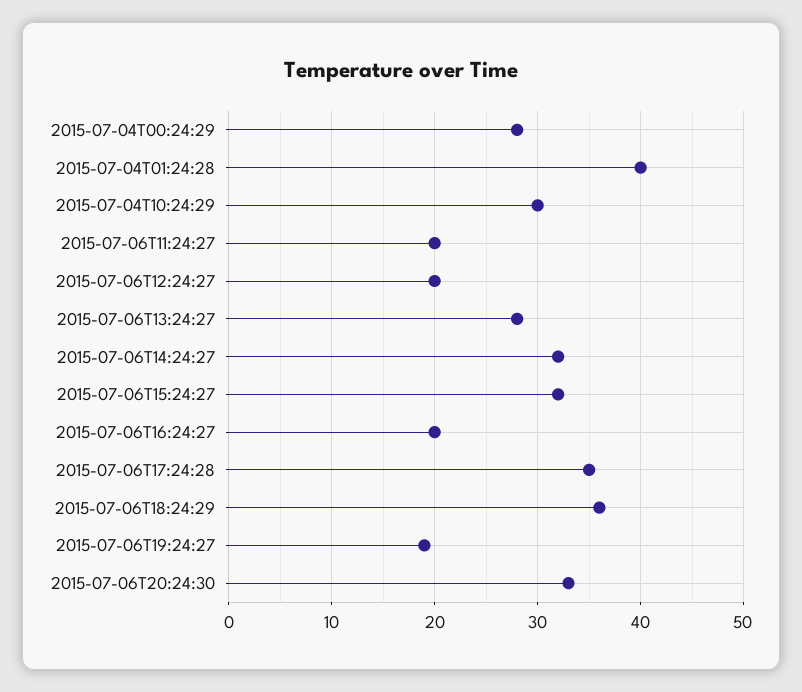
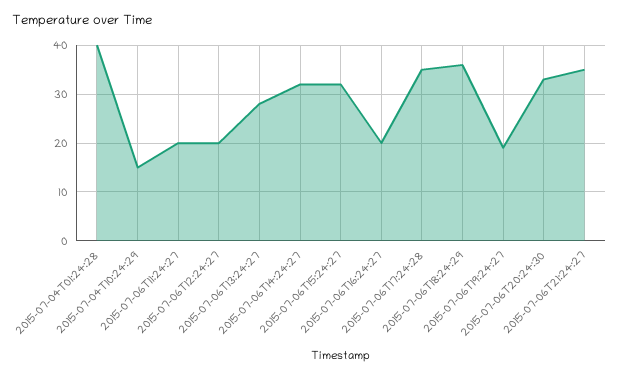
2015-07-04T00:24:29: 28 -> none
2015-07-04T10:24:29: 30 -> 15
2015-07-06T21:24:27: none -> 35

